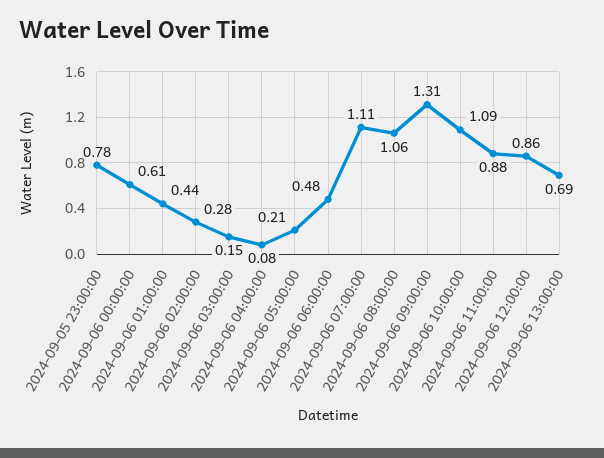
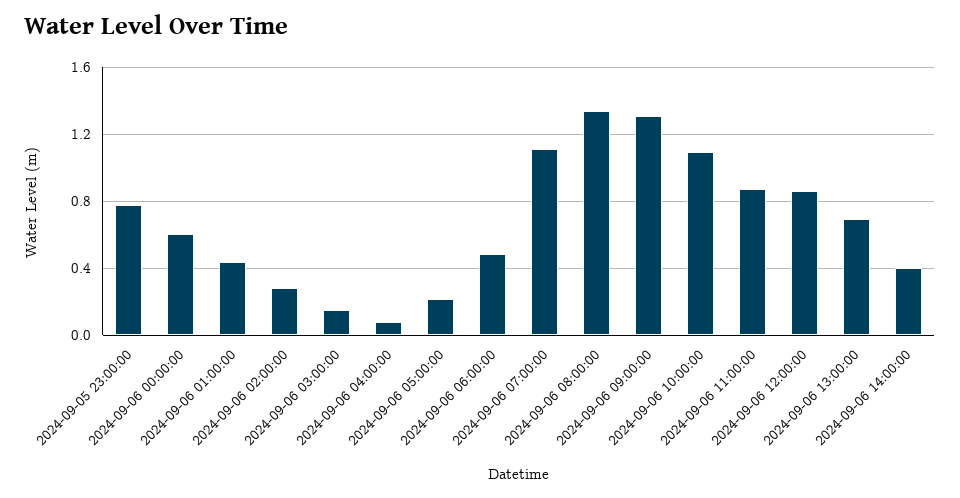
2024-09-06 08:00:00: 1.06 -> 1.35
2024-09-06 14:00:00: none -> 0.4

